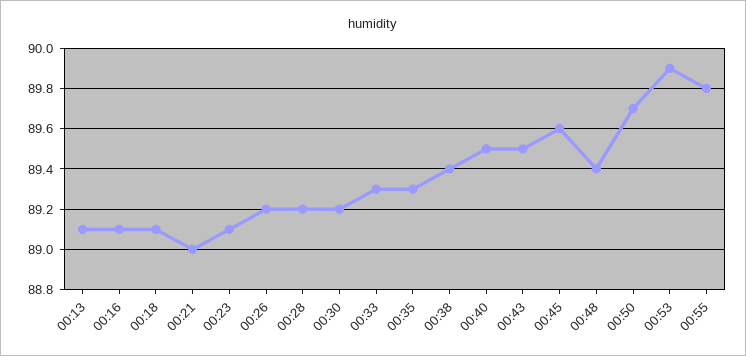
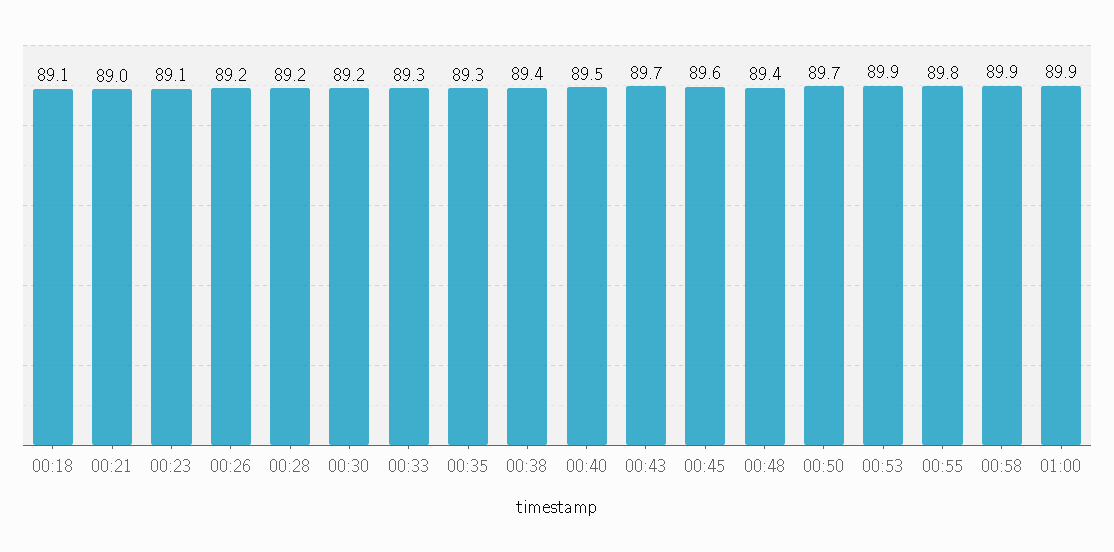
00:13: 89.1 -> none
00:16: 89.1 -> none
00:43: 89.5 -> 89.7
00:58: none -> 89.9
01:00: none -> 89.9

